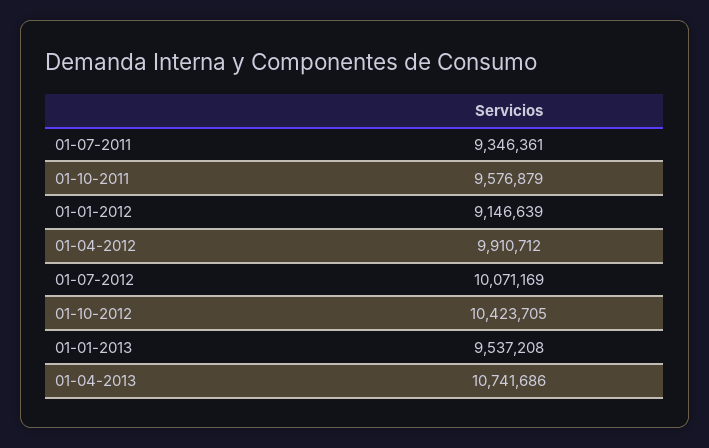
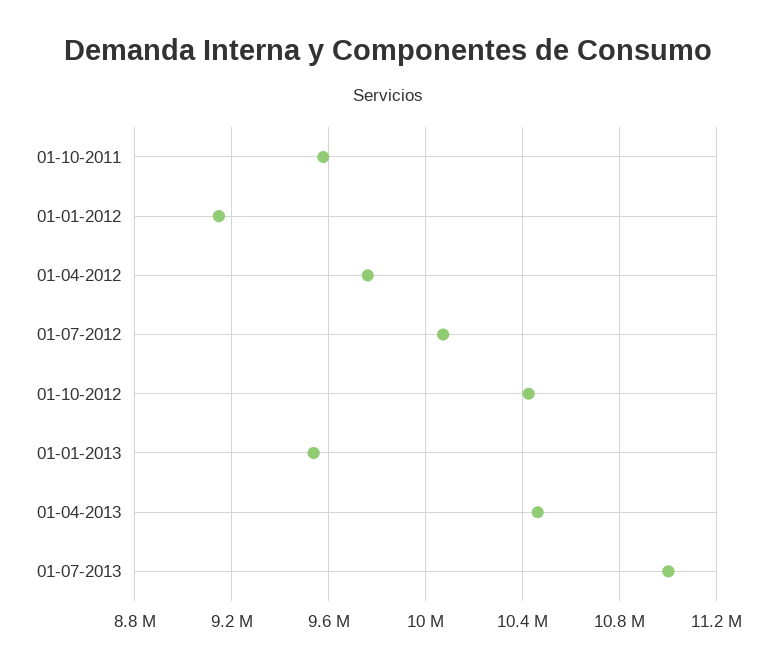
01-07-2011: 9346361 -> none
01-04-2012: 9910712 -> 9750000
01-04-2013: 10741686 -> 10450000
01-07-2013: none -> 11000000

